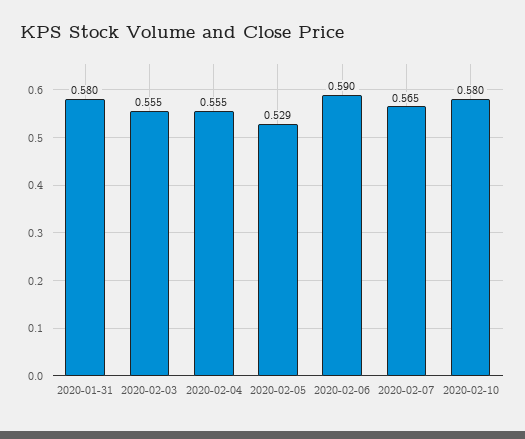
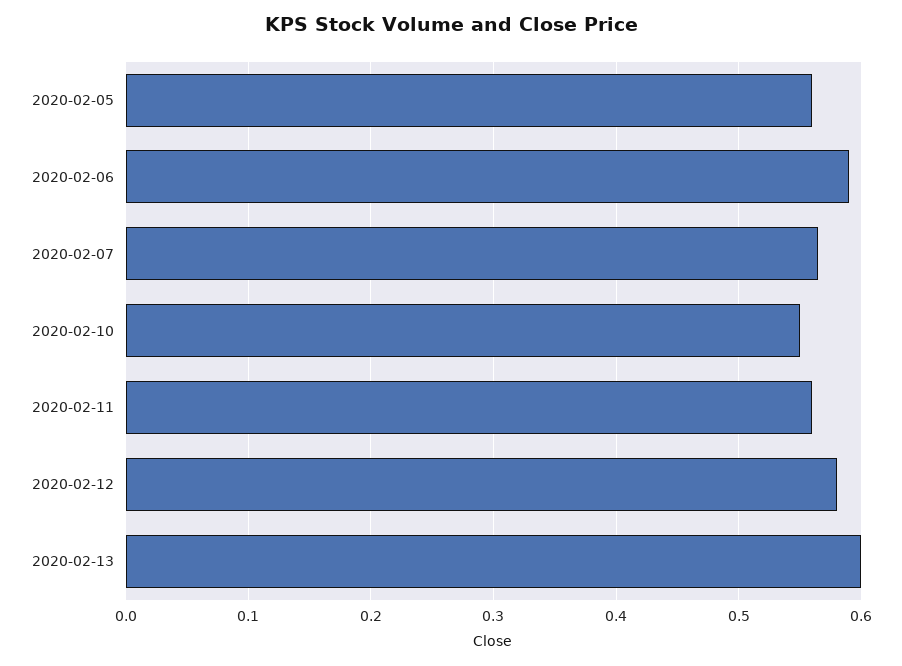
2020-01-31: 0.58 -> none
2020-02-03: 0.555 -> none
2020-02-04: 0.555 -> none
2020-02-05: 0.529 -> 0.56
2020-02-10: 0.58 -> 0.55
2020-02-11: none -> 0.56
2020-02-12: none -> 0.58
2020-02-13: none -> 0.6

